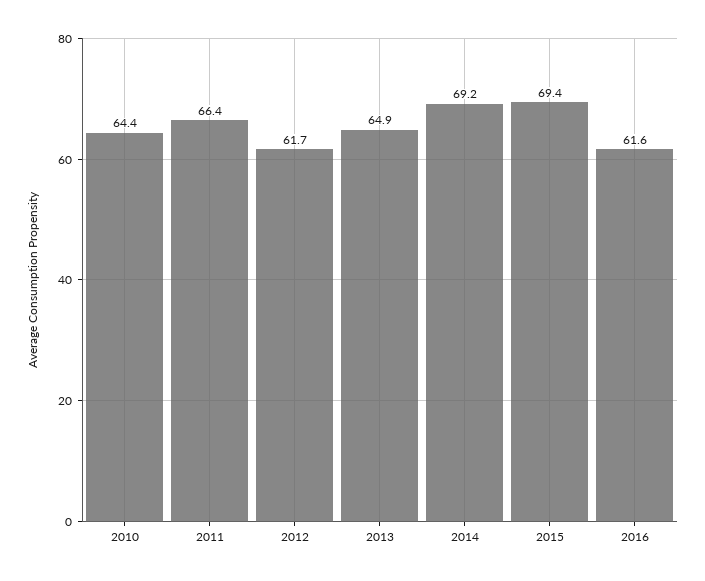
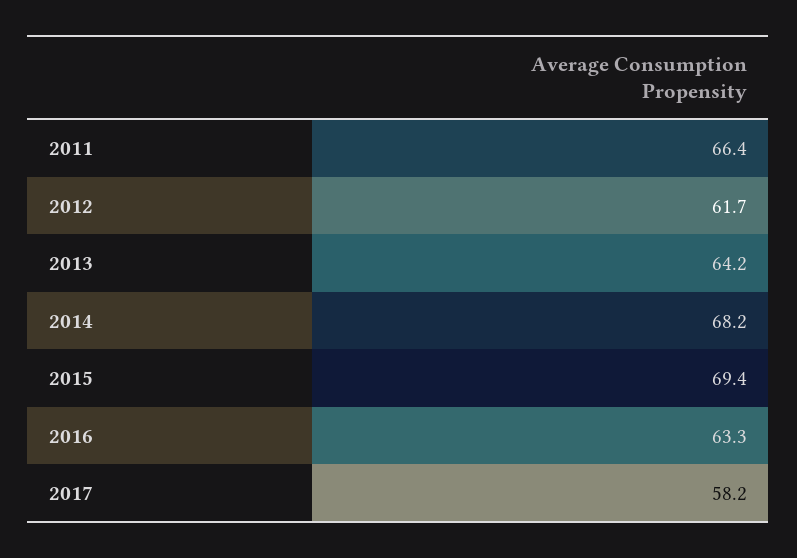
2010: 64.4 -> none
2013: 64.9 -> 64.2
2014: 69.2 -> 68.2
2016: 61.6 -> 63.3
2017: none -> 58.2

